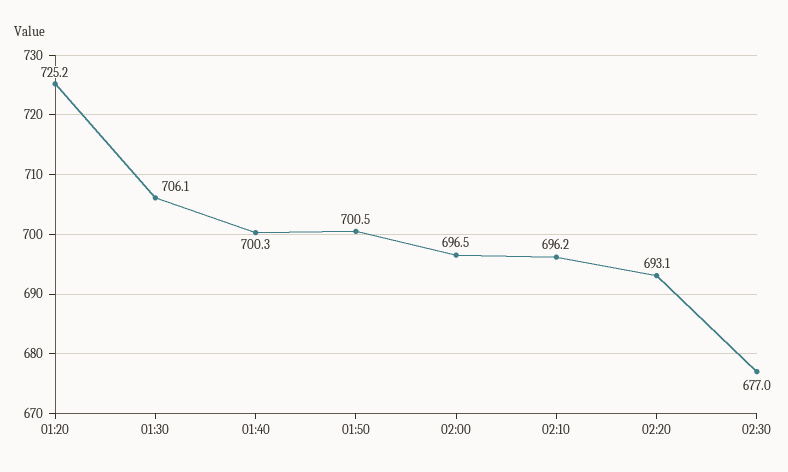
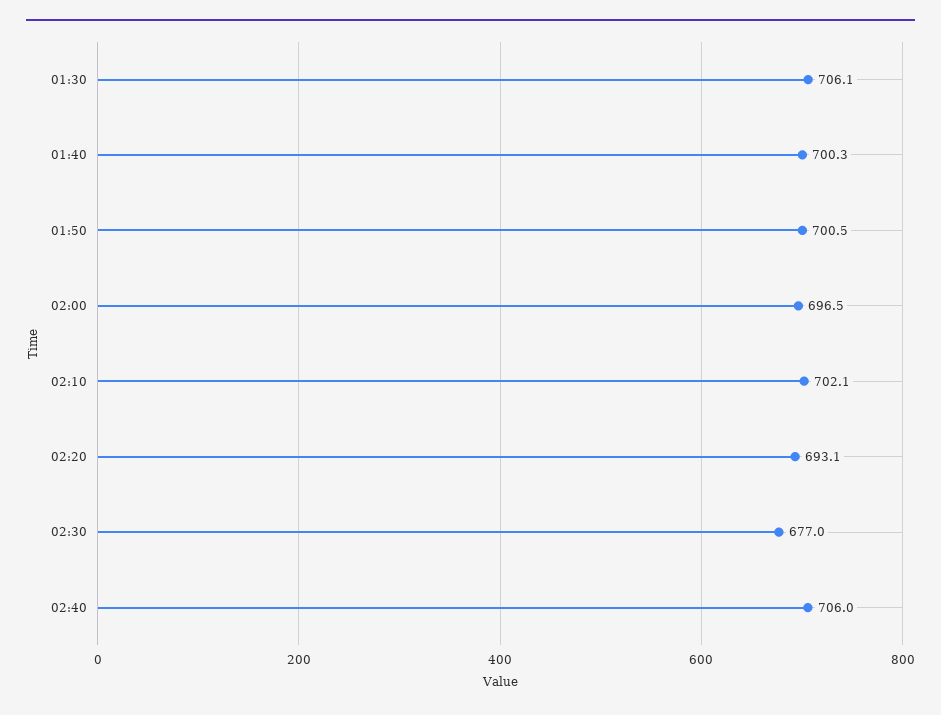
01:20: 725.2 -> none
02:10: 696.2 -> 702.1
02:40: none -> 706

